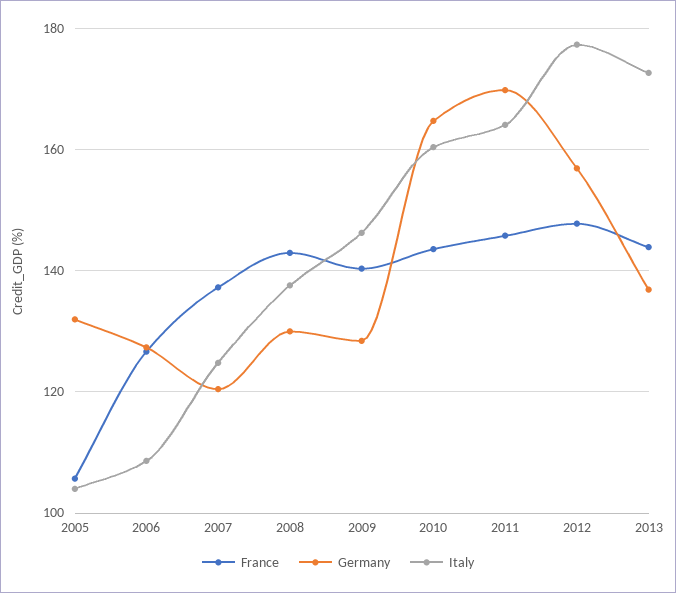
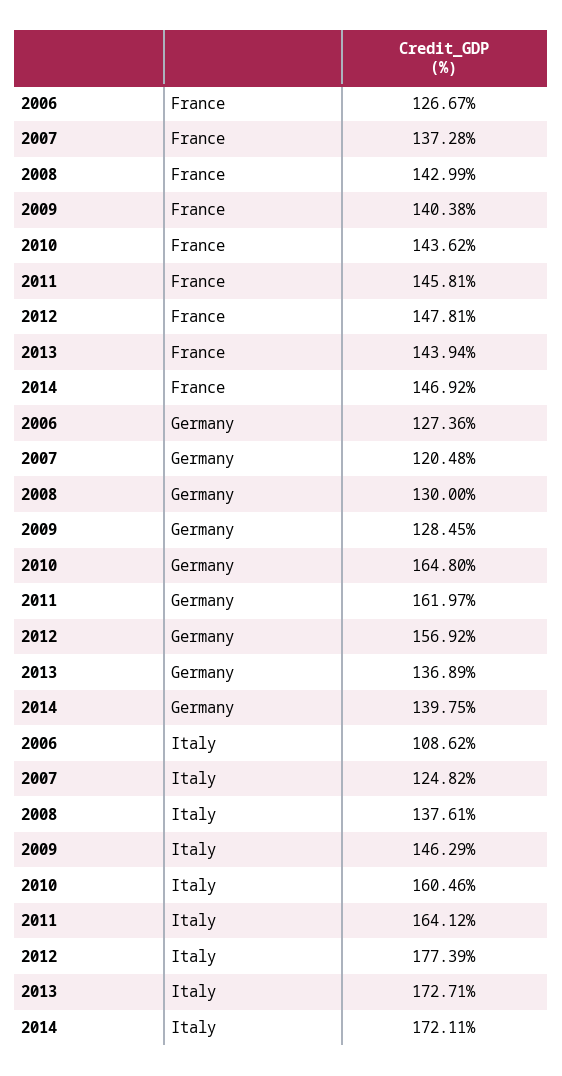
France, 2005: 106 -> none
Germany, 2005: 132 -> none
Italy, 2005: 104 -> none
Germany, 2011: 170 -> 161.97
France, 2014: none -> 146.92
Germany, 2014: none -> 139.75
Italy, 2014: none -> 172.11

